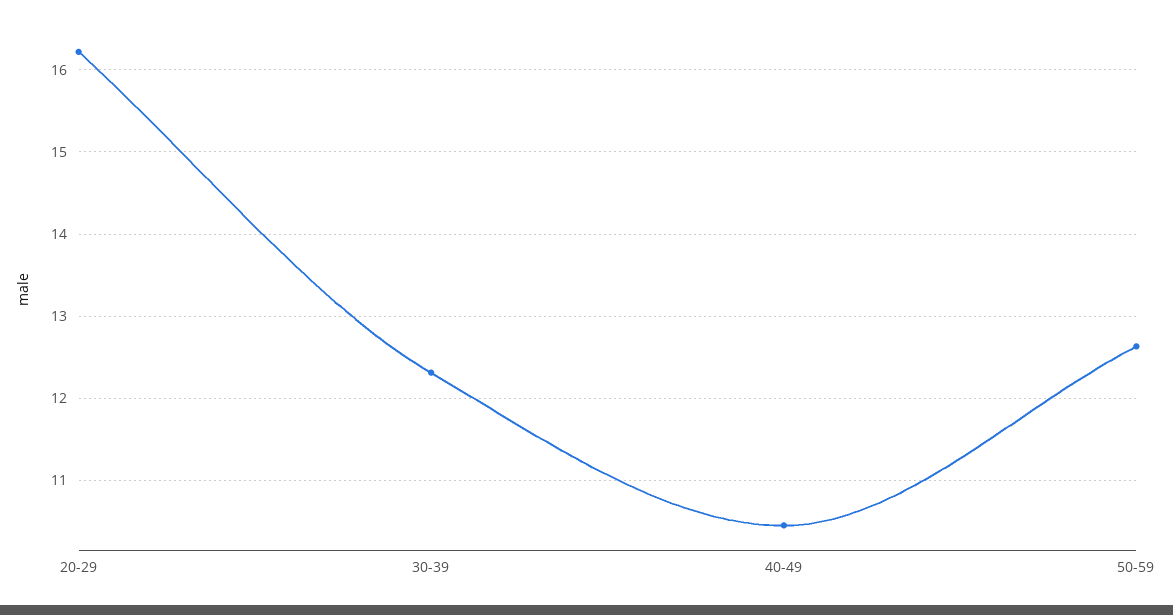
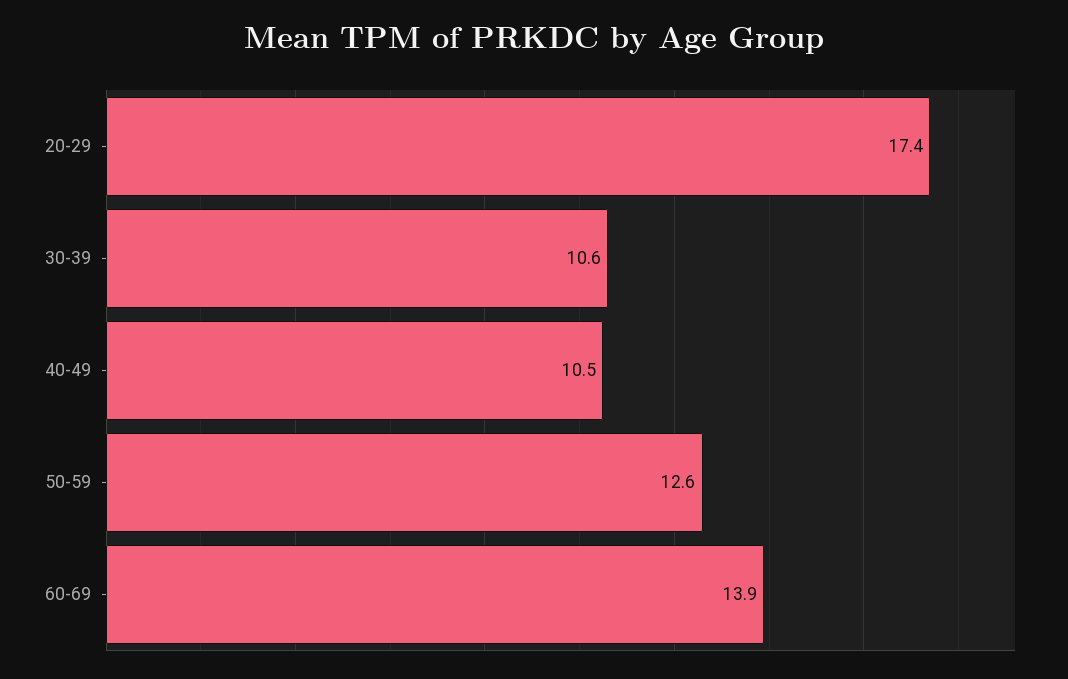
20-29: 16.2 -> 17.4
30-39: 12.3 -> 10.6
60-69: none -> 13.9

